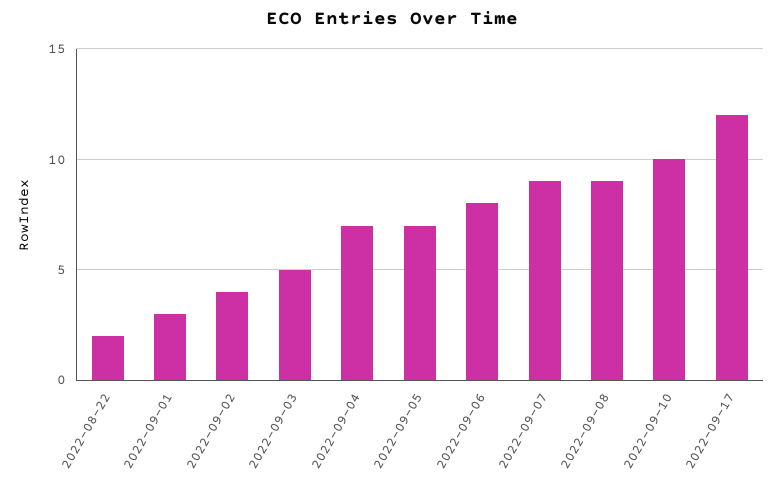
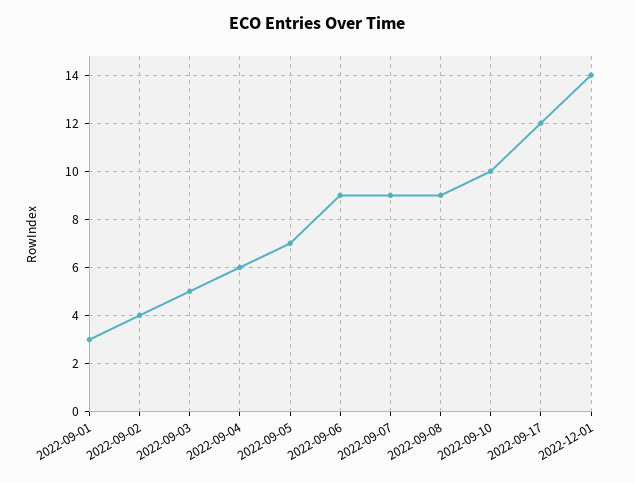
2022-08-22: 2 -> none
2022-09-04: 7 -> 6
2022-09-06: 8 -> 9
2022-12-01: none -> 14

